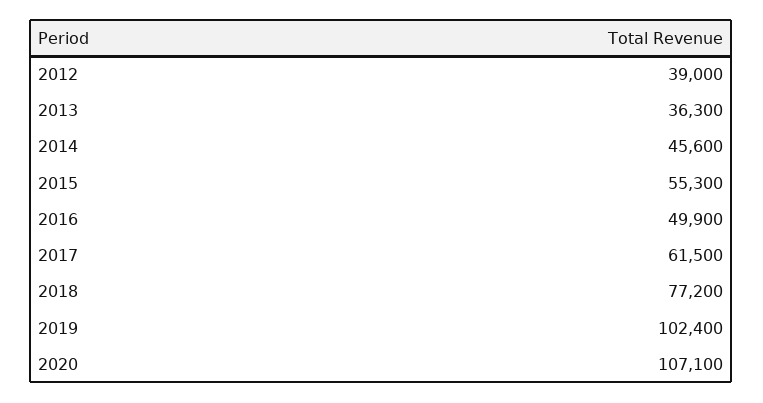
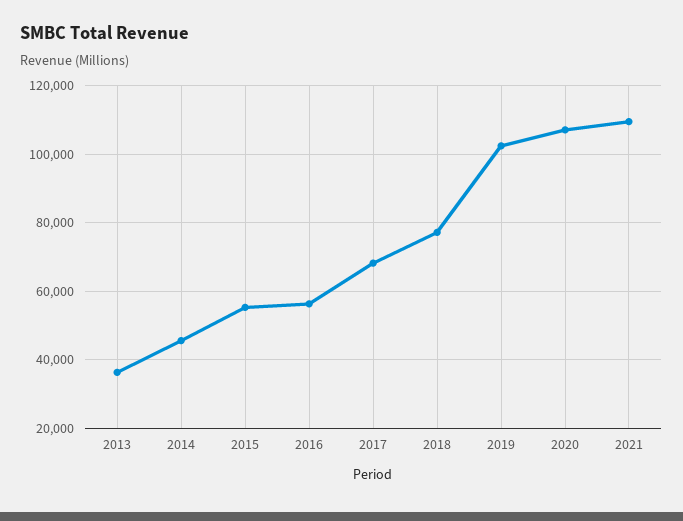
2012: 39000 -> none
2016: 49900 -> 56000
2017: 61500 -> 68000
2021: none -> 110000

